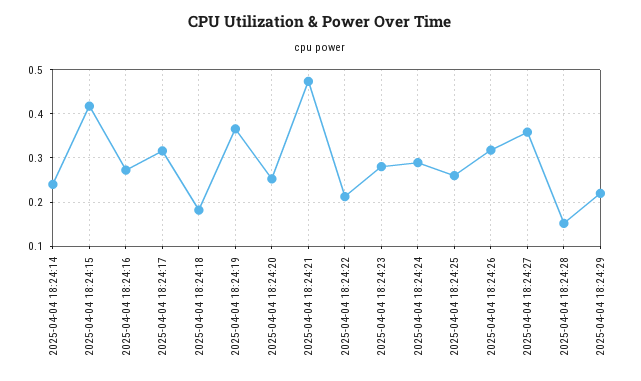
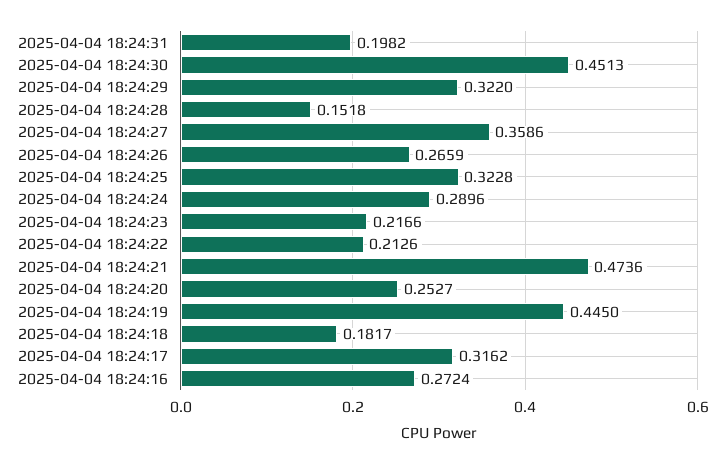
2025-04-04 18:24:14: 0.24 -> none
2025-04-04 18:24:15: 0.42 -> none
2025-04-04 18:24:19: 0.36 -> 0.445
2025-04-04 18:24:23: 0.28 -> 0.2166
2025-04-04 18:24:25: 0.26 -> 0.3228
2025-04-04 18:24:26: 0.32 -> 0.2659
2025-04-04 18:24:29: 0.22 -> 0.322
2025-04-04 18:24:31: none -> 0.1982
2025-04-04 18:24:30: none -> 0.4513

